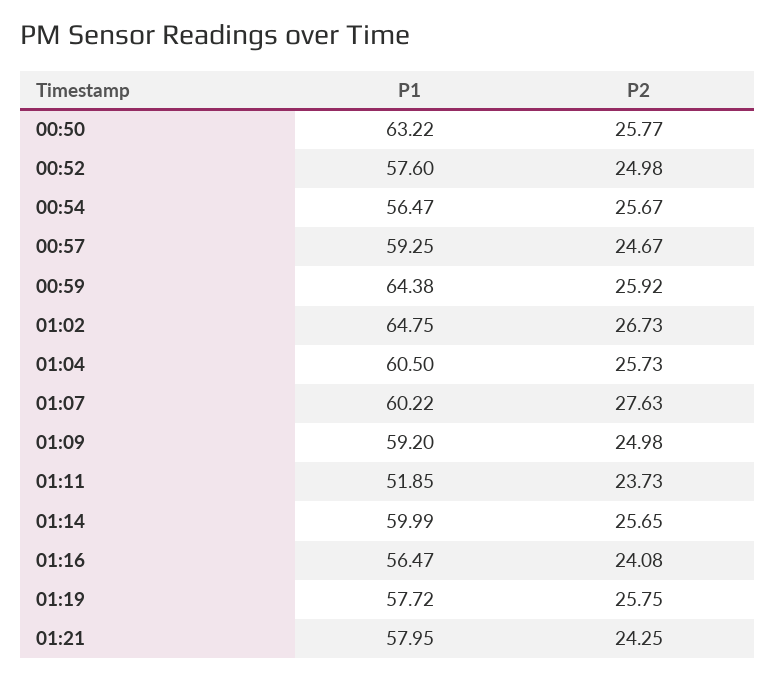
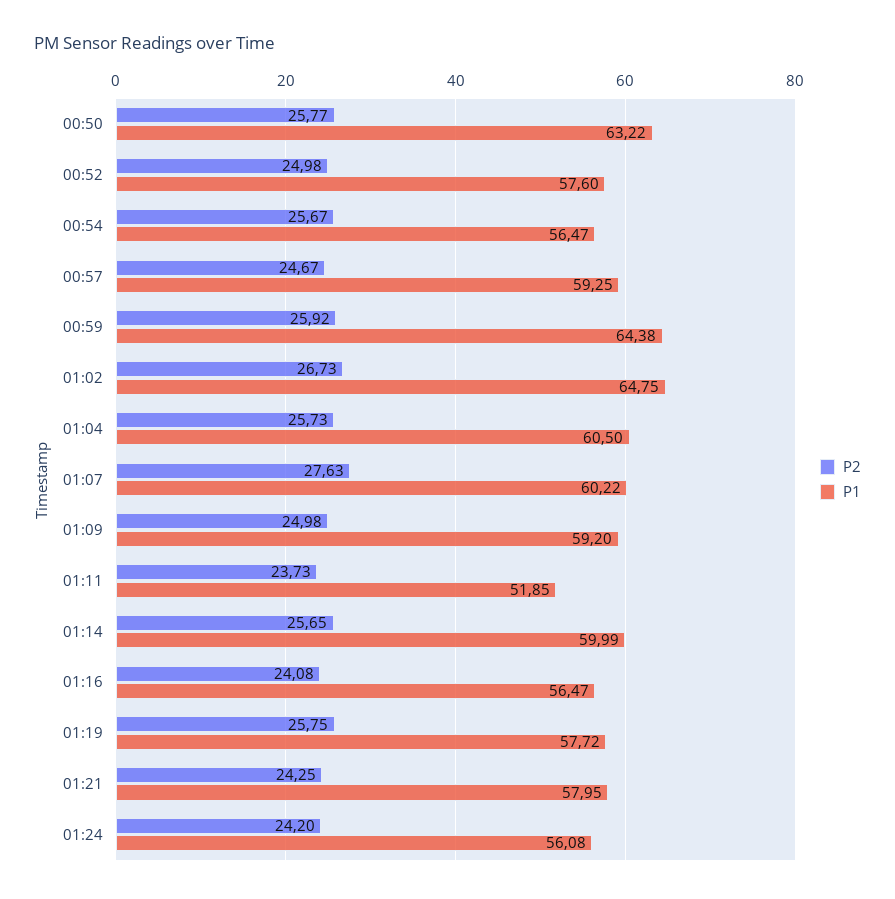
P2, 01:24: none -> 24.2
P1, 01:24: none -> 56.08

